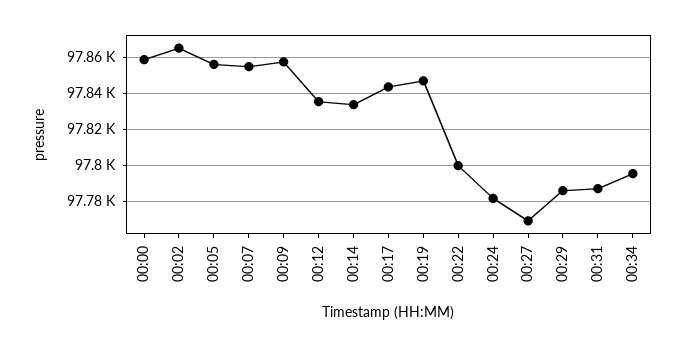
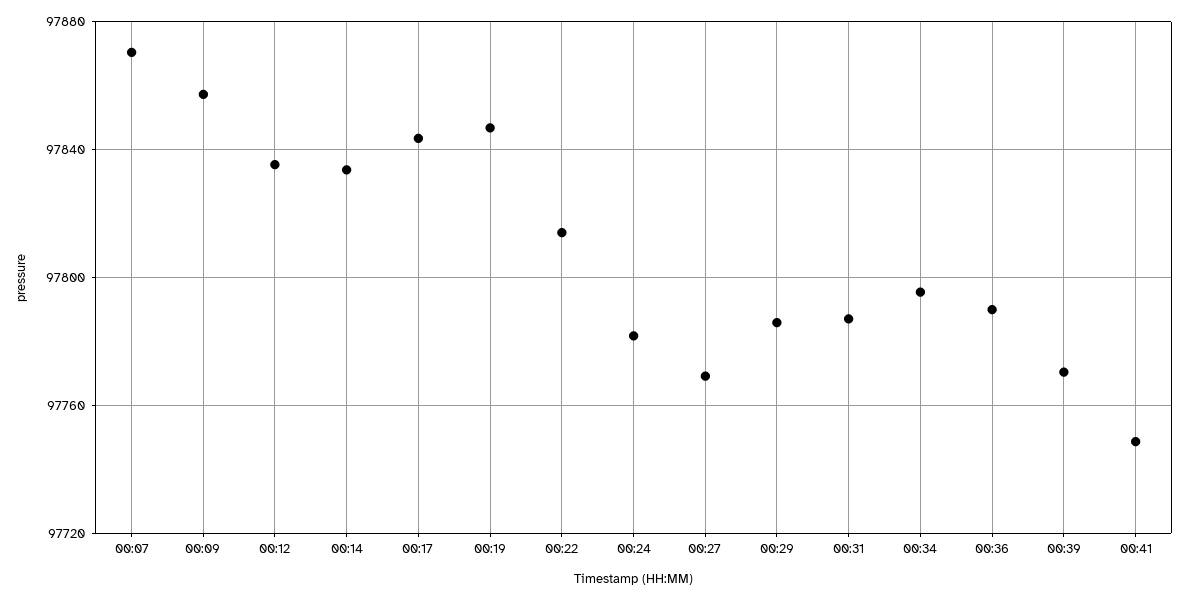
00:00: 97860 -> none
00:02: 97865 -> none
00:05: 97855 -> none
00:07: 97855 -> 97870
00:22: 97800 -> 97815
00:36: none -> 97790
00:39: none -> 97770
00:41: none -> 97750

